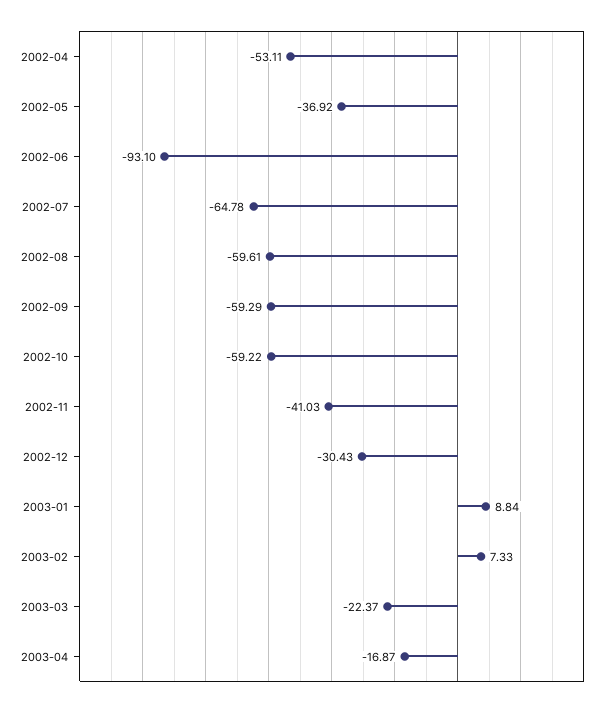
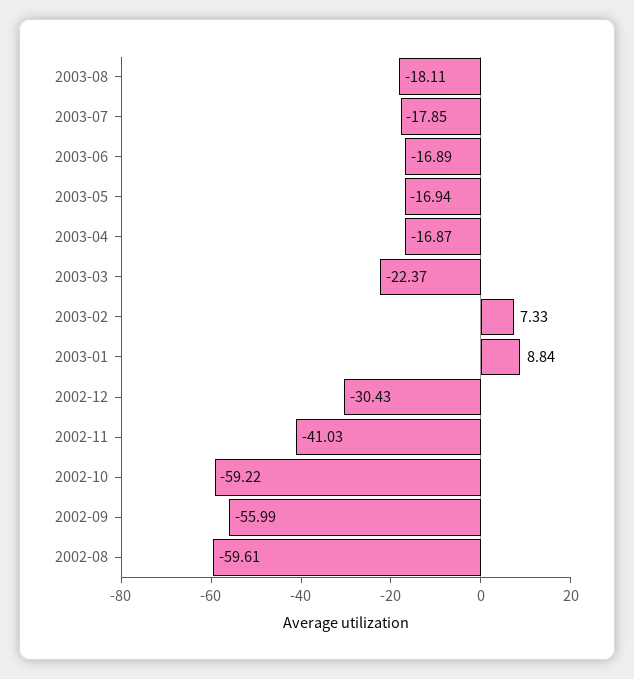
2002-04: -53.11 -> none
2002-05: -36.92 -> none
2002-06: -93.1 -> none
2002-07: -64.78 -> none
2002-09: -59.29 -> -55.99
2003-08: none -> -18.11
2003-07: none -> -17.85
2003-06: none -> -16.89
2003-05: none -> -16.94

